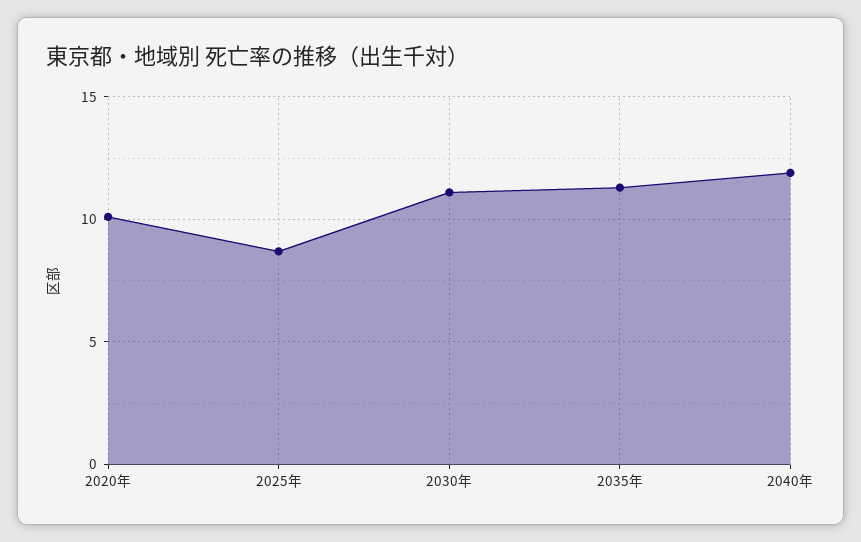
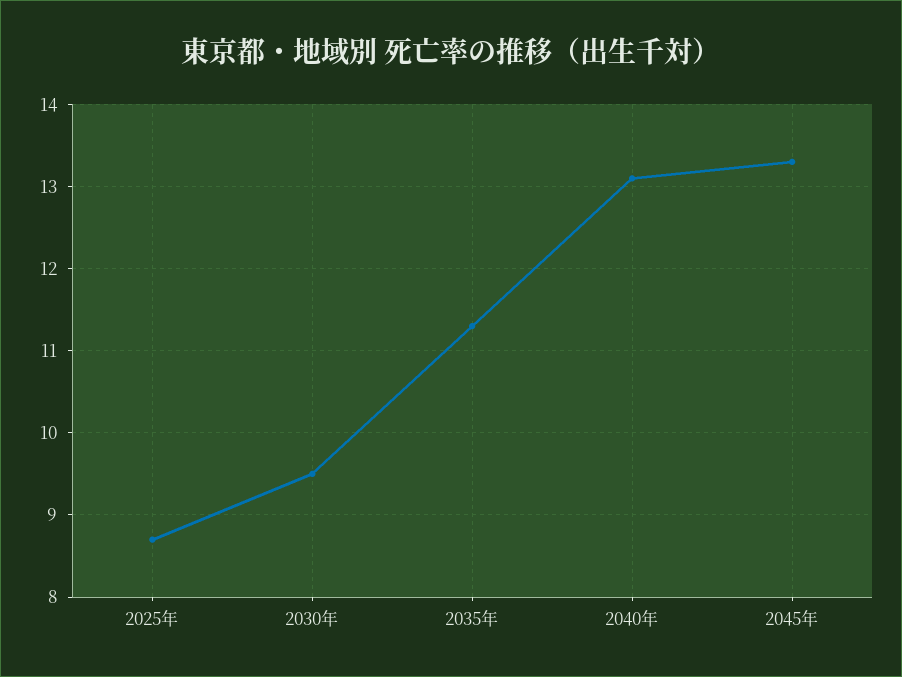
2020年: 10 -> none
2030年: 11 -> 9.5
2040年: 12 -> 13.1
2045年: none -> 13.3

